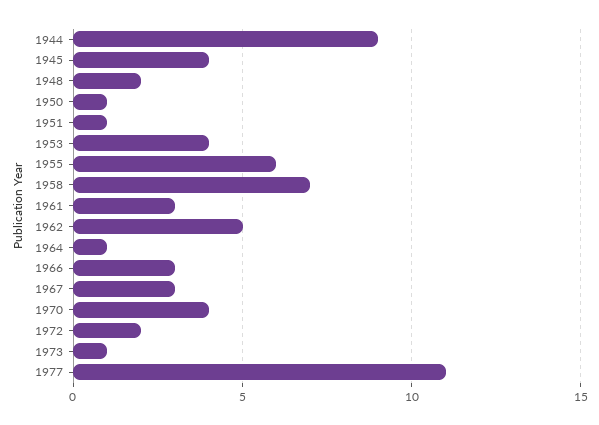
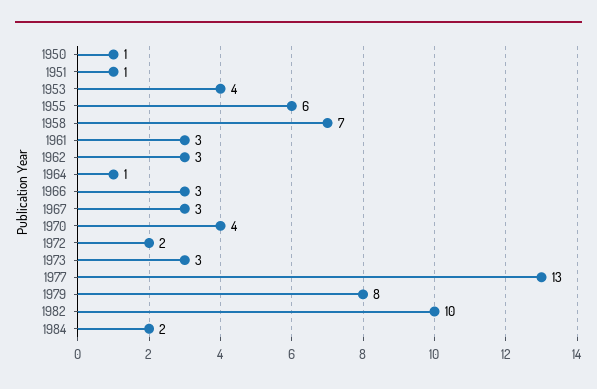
1944: 9 -> none
1945: 4 -> none
1948: 2 -> none
1962: 5 -> 3
1973: 1 -> 3
1977: 11 -> 13
1979: none -> 8
1982: none -> 10
1984: none -> 2

